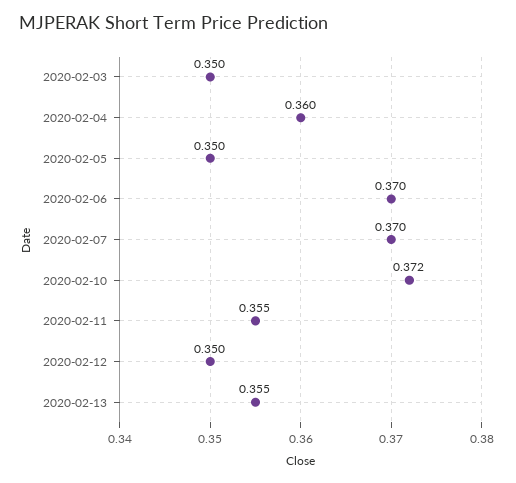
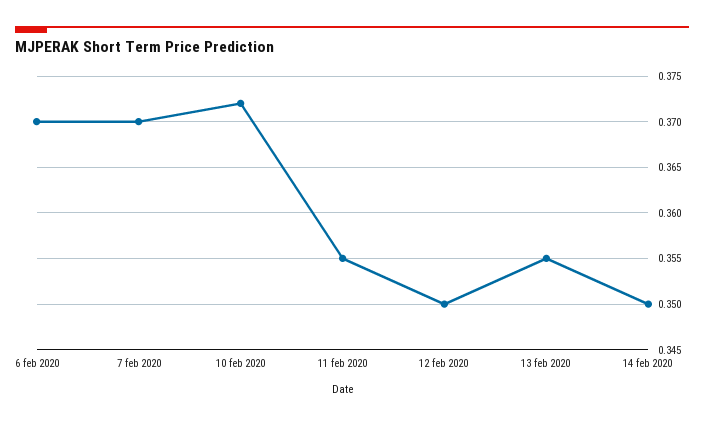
2020-02-03: 0.35 -> none
2020-02-04: 0.36 -> none
2020-02-05: 0.35 -> none
14 feb 2020: none -> 0.35

